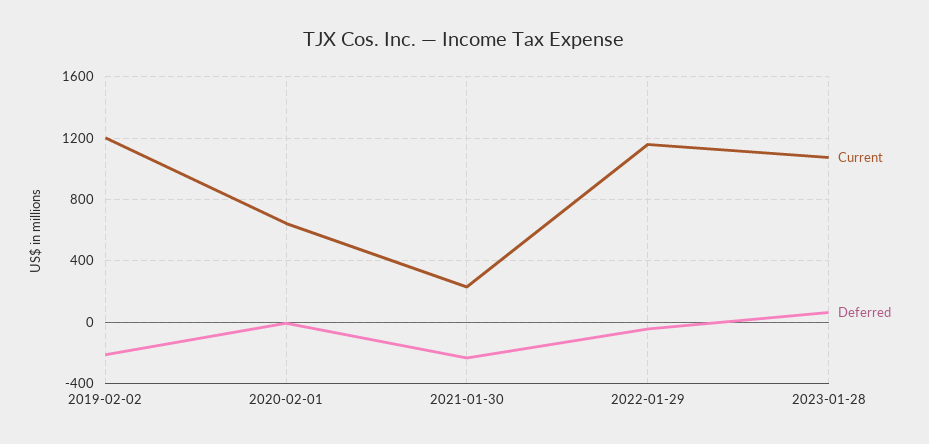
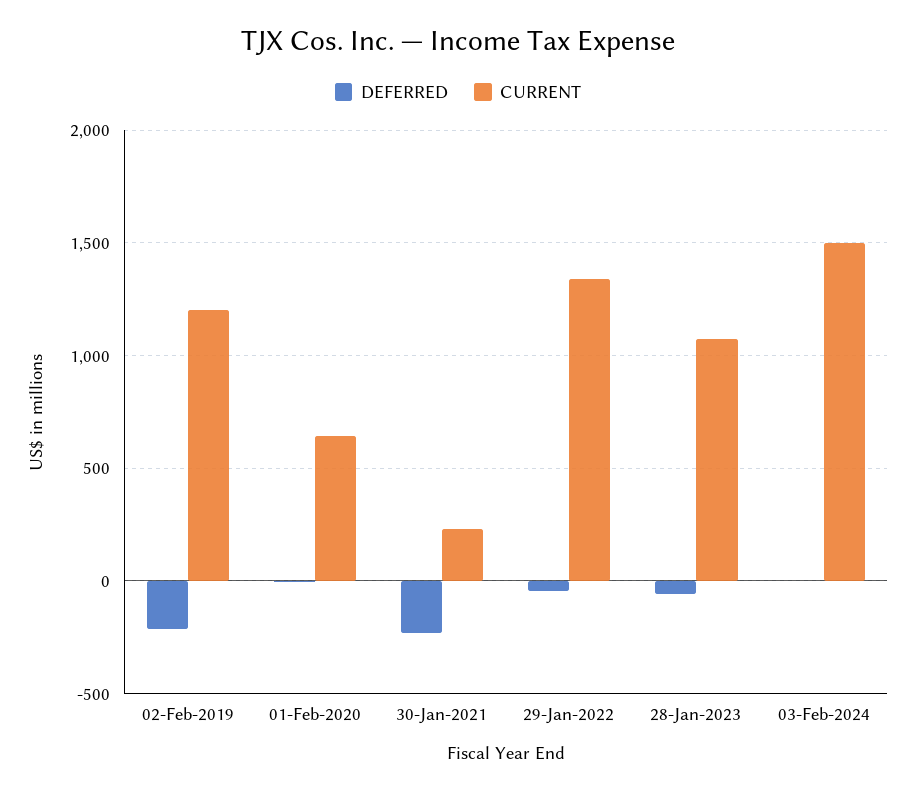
Current, 2022-01-29: 1150 -> 1350
Deferred, 2023-01-28: 50 -> -50
Deferred, 03-Feb-2024: none -> 0
Current, 03-Feb-2024: none -> 1500

